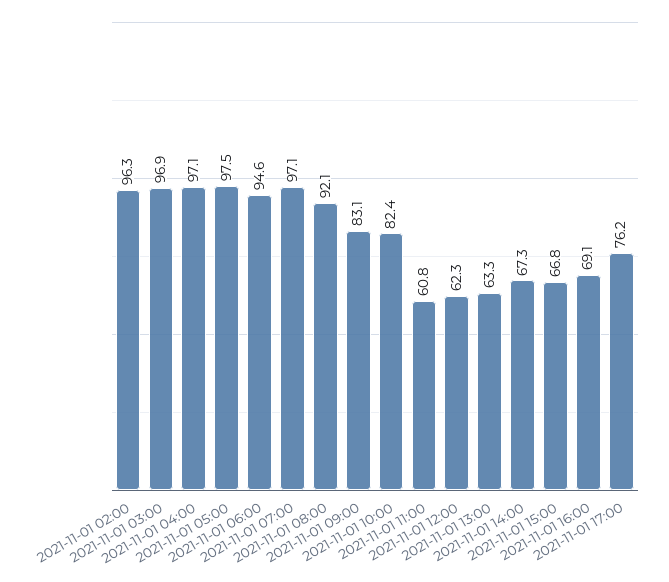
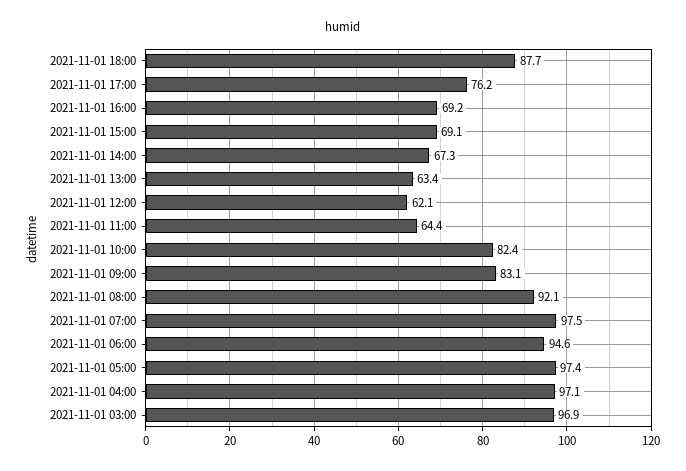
2021-11-01 02:00: 96.3 -> none
2021-11-01 05:00: 97.5 -> 97.4
2021-11-01 07:00: 97.1 -> 97.5
2021-11-01 11:00: 60.8 -> 64.4
2021-11-01 12:00: 62.3 -> 62.1
2021-11-01 13:00: 63.3 -> 63.4
2021-11-01 15:00: 66.8 -> 69.1
2021-11-01 16:00: 69.1 -> 69.2
2021-11-01 18:00: none -> 87.7

